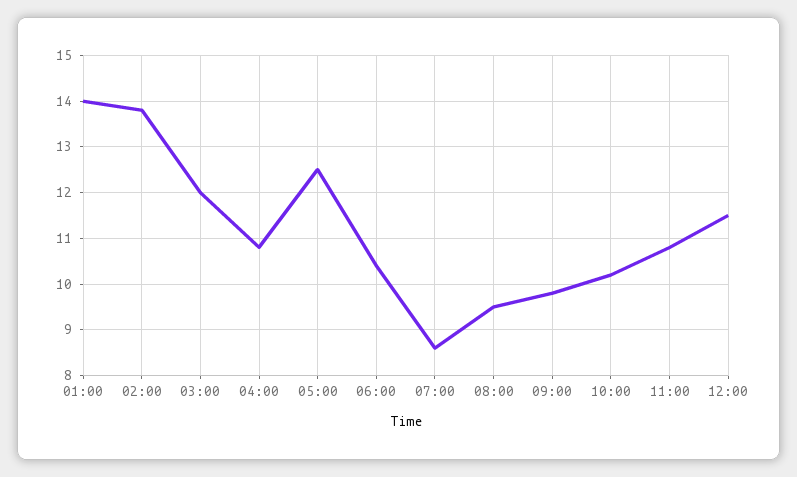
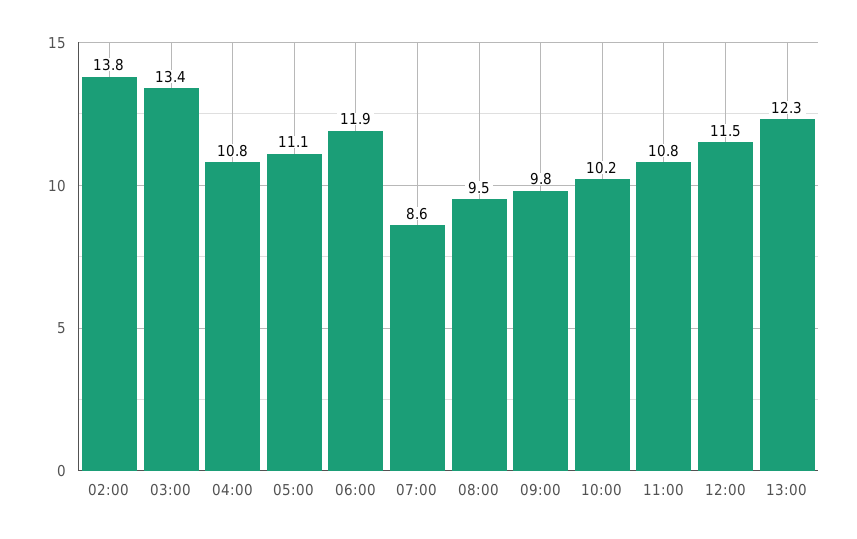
01:00: 14 -> none
03:00: 12 -> 13.4
05:00: 12.5 -> 11.1
06:00: 10.5 -> 11.9
13:00: none -> 12.3

